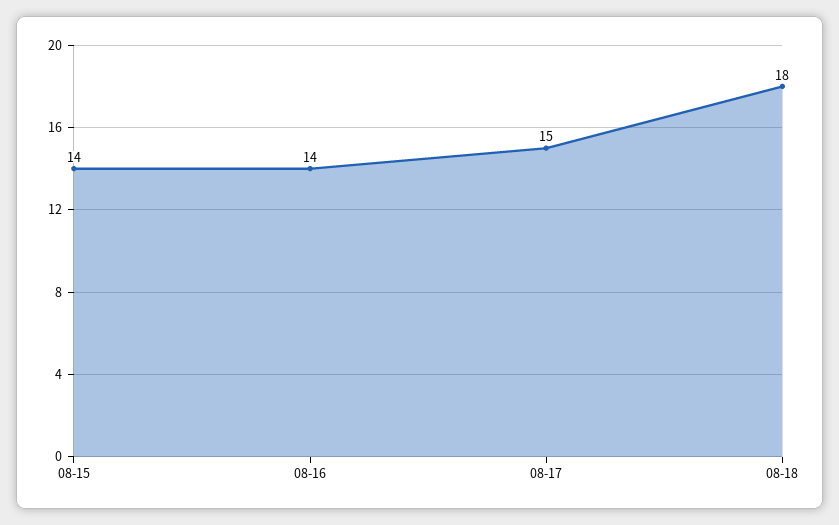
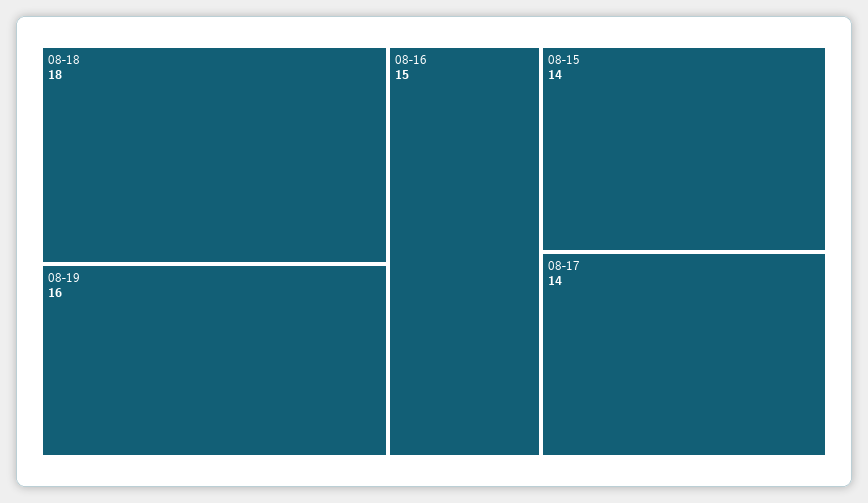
08-16: 14 -> 15
08-17: 15 -> 14
08-19: none -> 16

